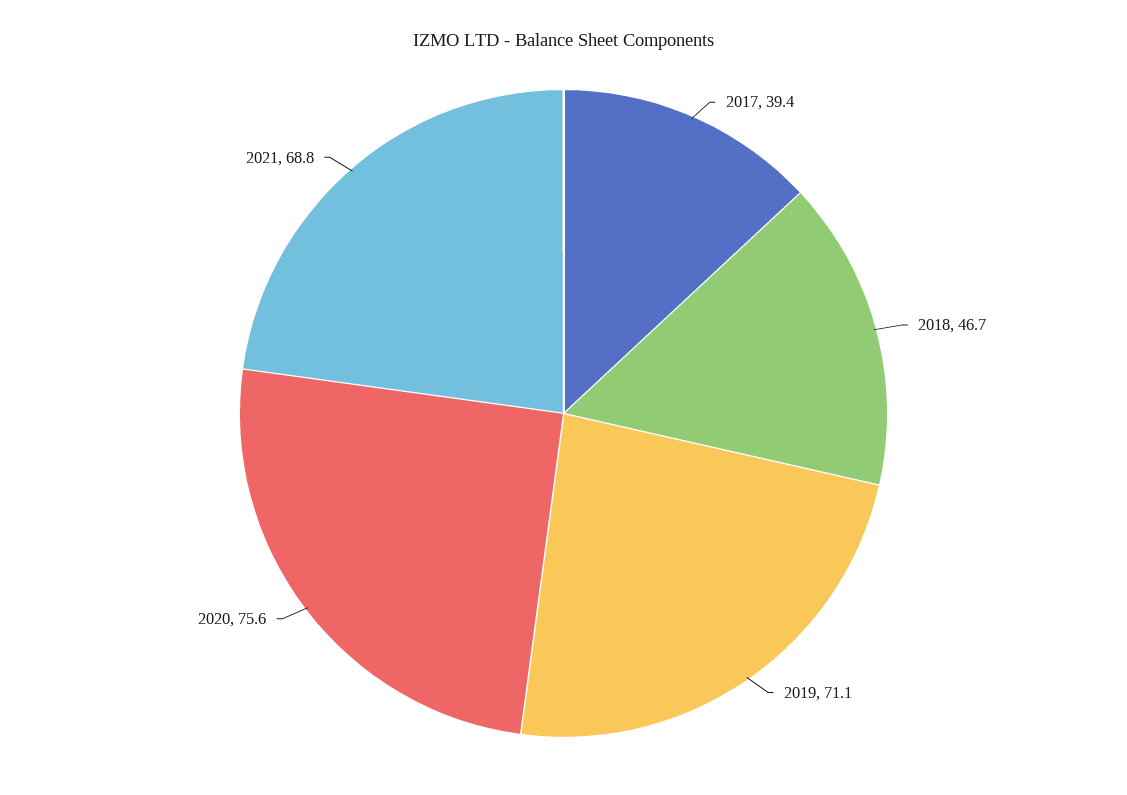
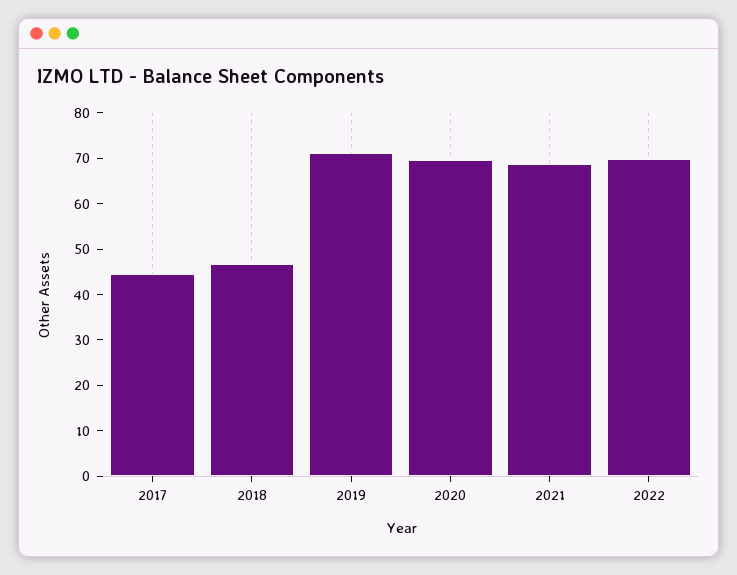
2017: 39.4 -> 44
2020: 75.6 -> 70
2022: none -> 70

